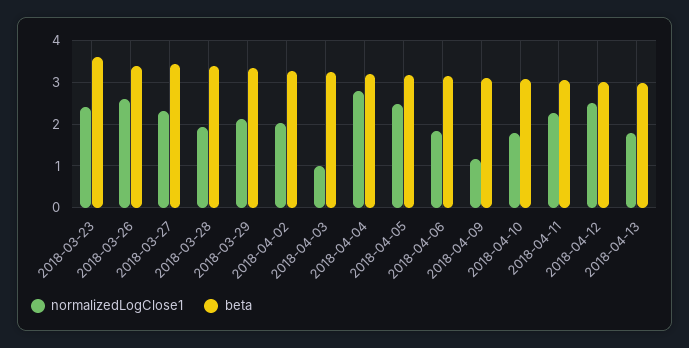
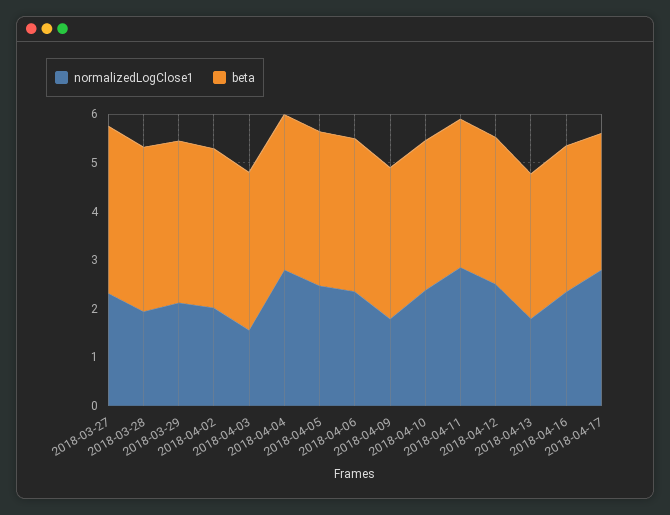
normalizedLogClose1, 2018-03-23: 2.4 -> none
beta, 2018-03-23: 3.6 -> none
normalizedLogClose1, 2018-03-26: 2.6 -> none
beta, 2018-03-26: 3.4 -> none
normalizedLogClose1, 2018-04-03: 1 -> 1.6
normalizedLogClose1, 2018-04-06: 1.8 -> 2.4
normalizedLogClose1, 2018-04-09: 1.2 -> 1.8
normalizedLogClose1, 2018-04-10: 1.8 -> 2.4
normalizedLogClose1, 2018-04-11: 2.2 -> 2.8
normalizedLogClose1, 2018-04-16: none -> 2.4
beta, 2018-04-16: none -> 3
normalizedLogClose1, 2018-04-17: none -> 2.8
beta, 2018-04-17: none -> 2.8

